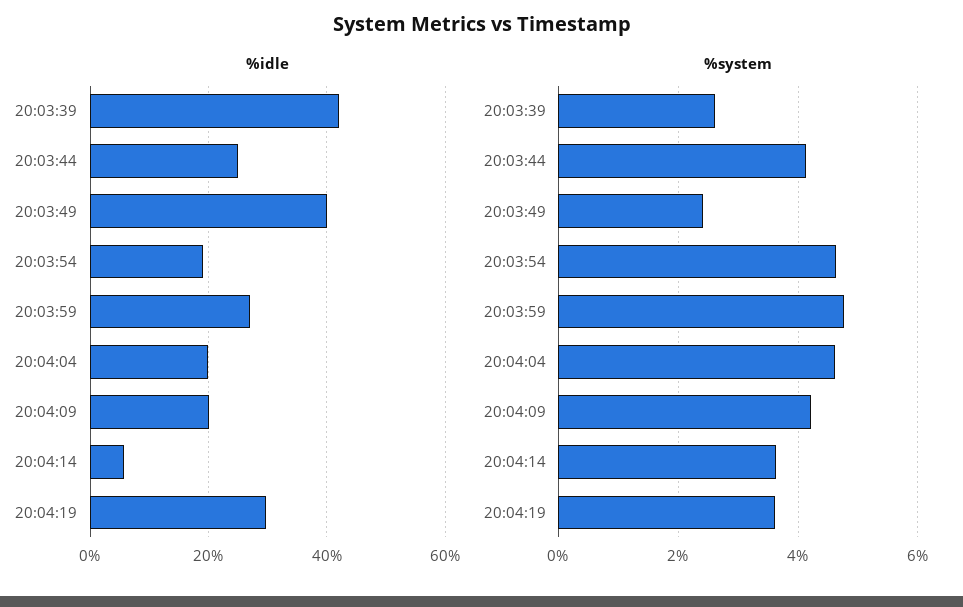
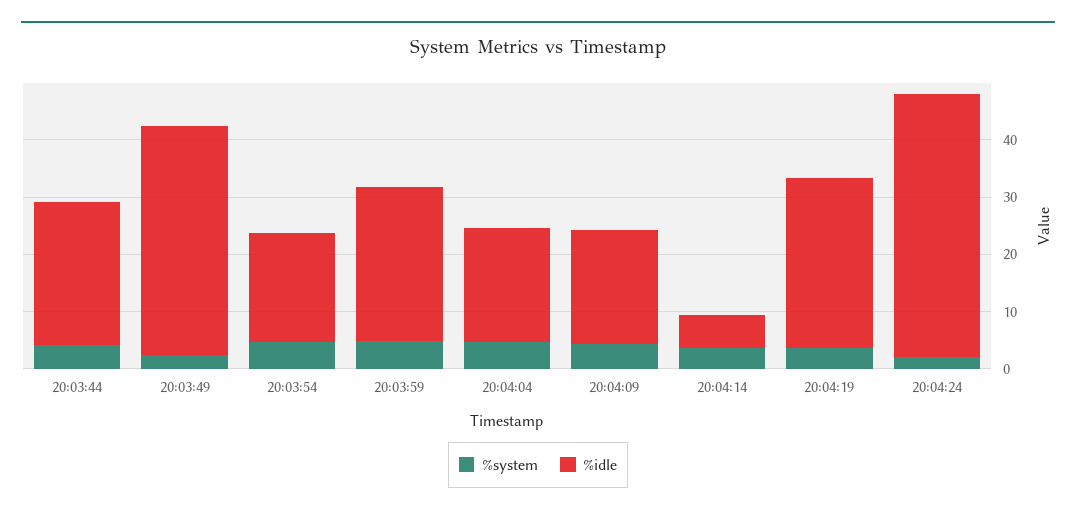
%idle, 20:03:39: 42 -> none
%system, 20:03:39: 2.6 -> none
%system, 20:04:24: none -> 2
%idle, 20:04:24: none -> 46

